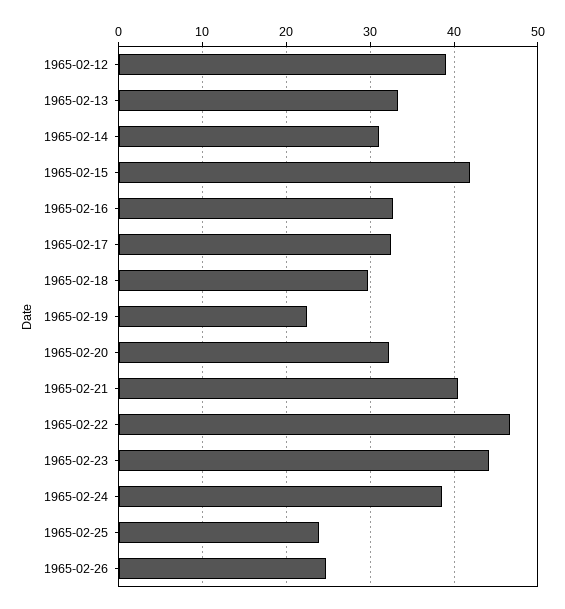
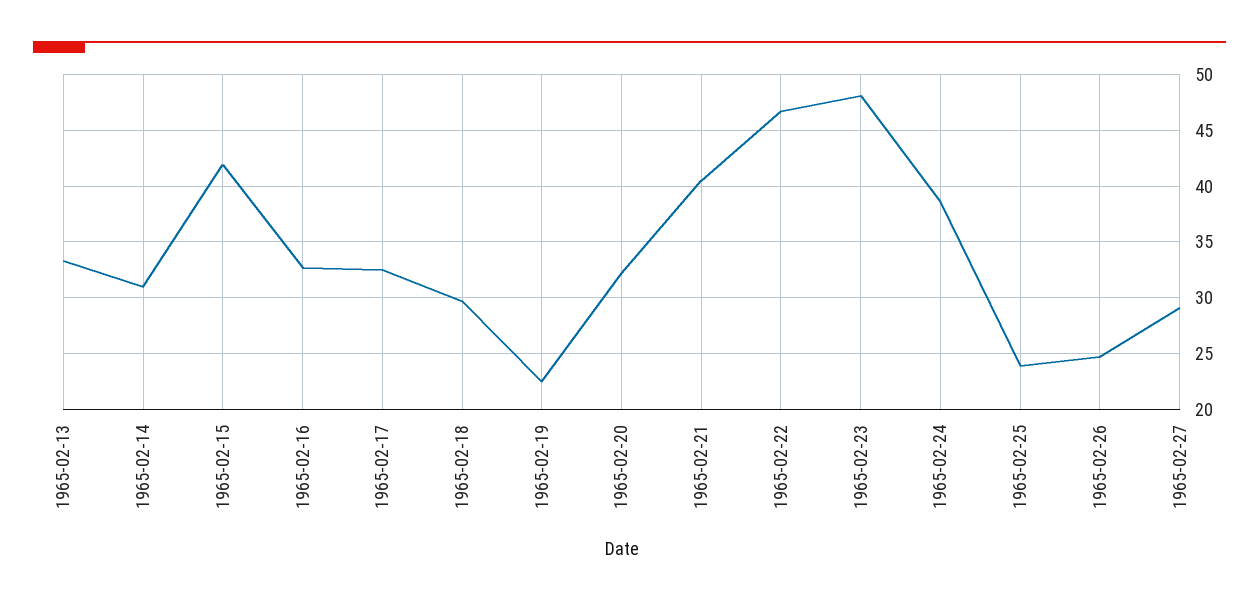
1965-02-12: 39 -> none
1965-02-23: 44 -> 48
1965-02-27: none -> 29

